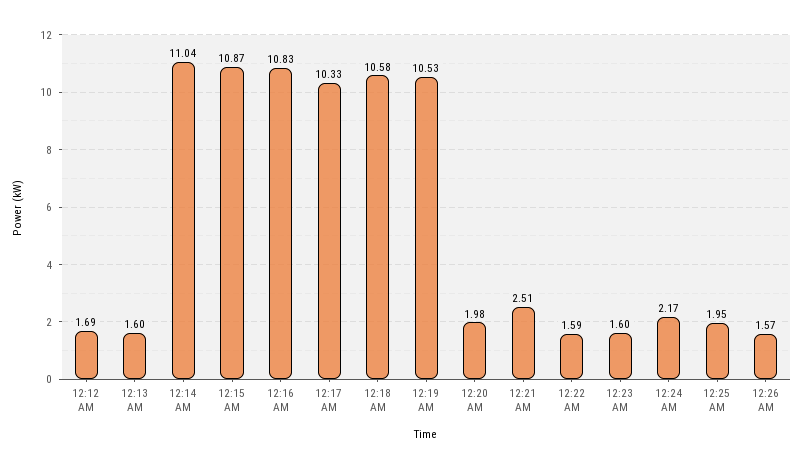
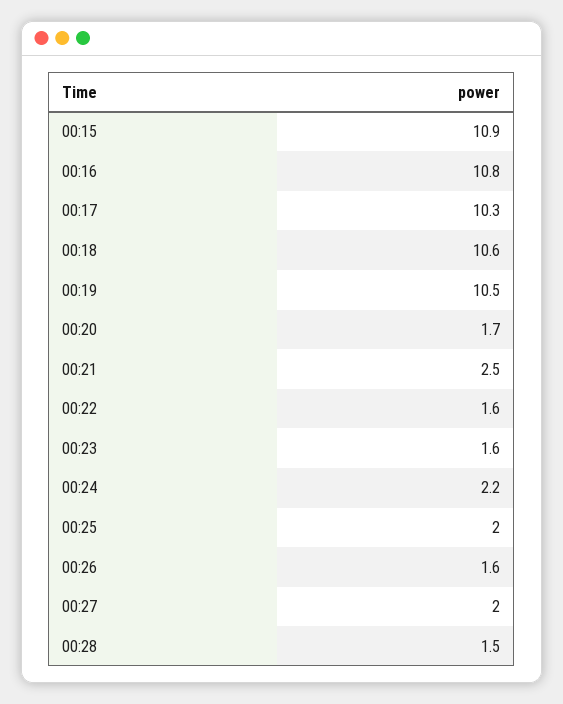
12:12 AM: 1.69 -> none
12:13 AM: 1.6 -> none
12:14 AM: 11.04 -> none
12:20 AM: 1.98 -> 1.7
00:27: none -> 2
00:28: none -> 1.5

